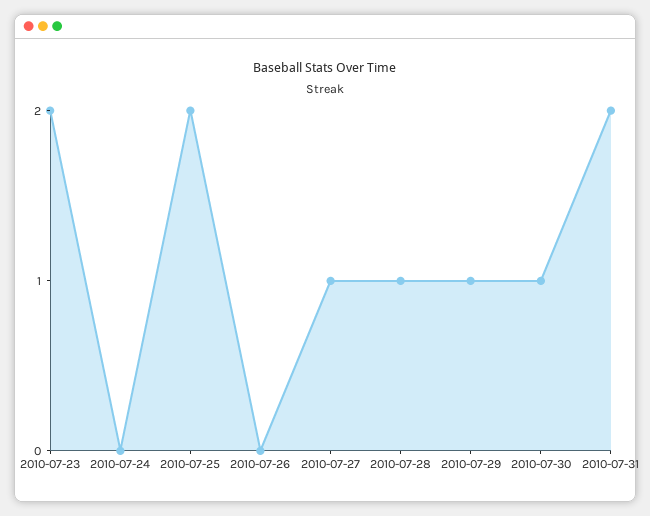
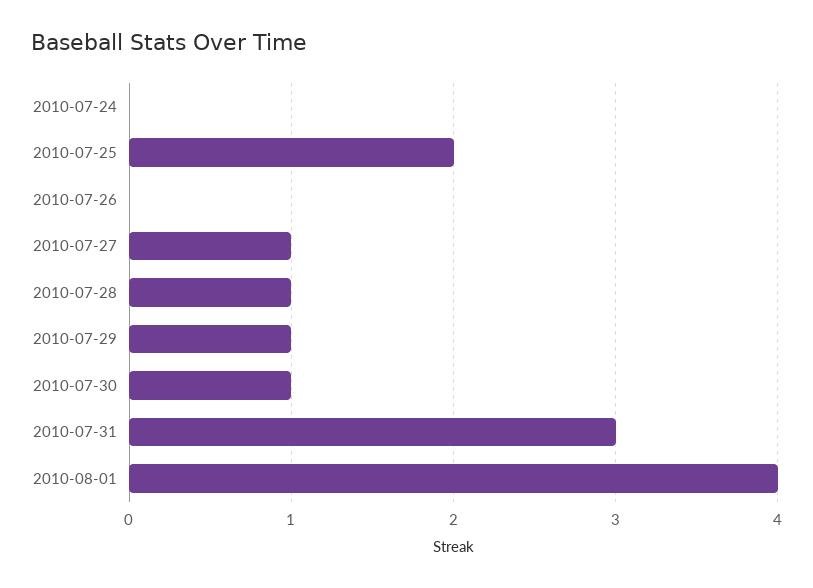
2010-07-23: 2 -> none
2010-07-31: 2 -> 3
2010-08-01: none -> 4

